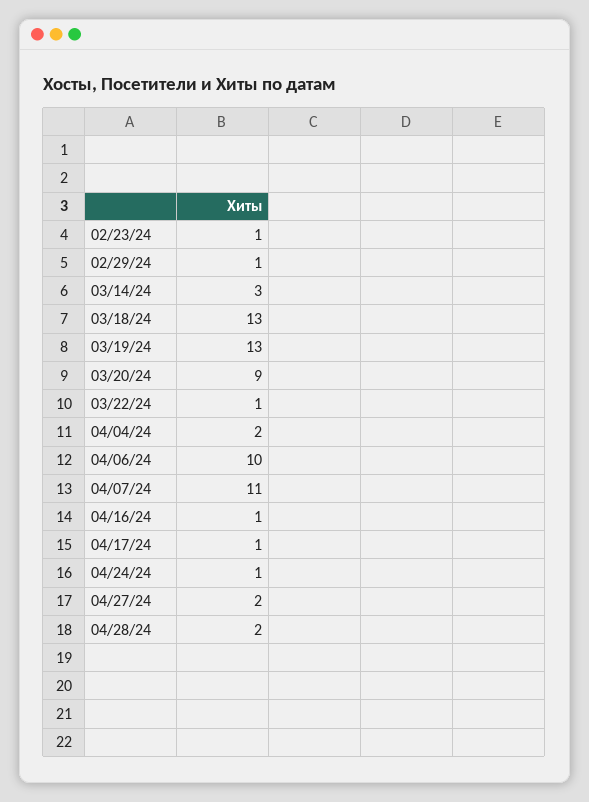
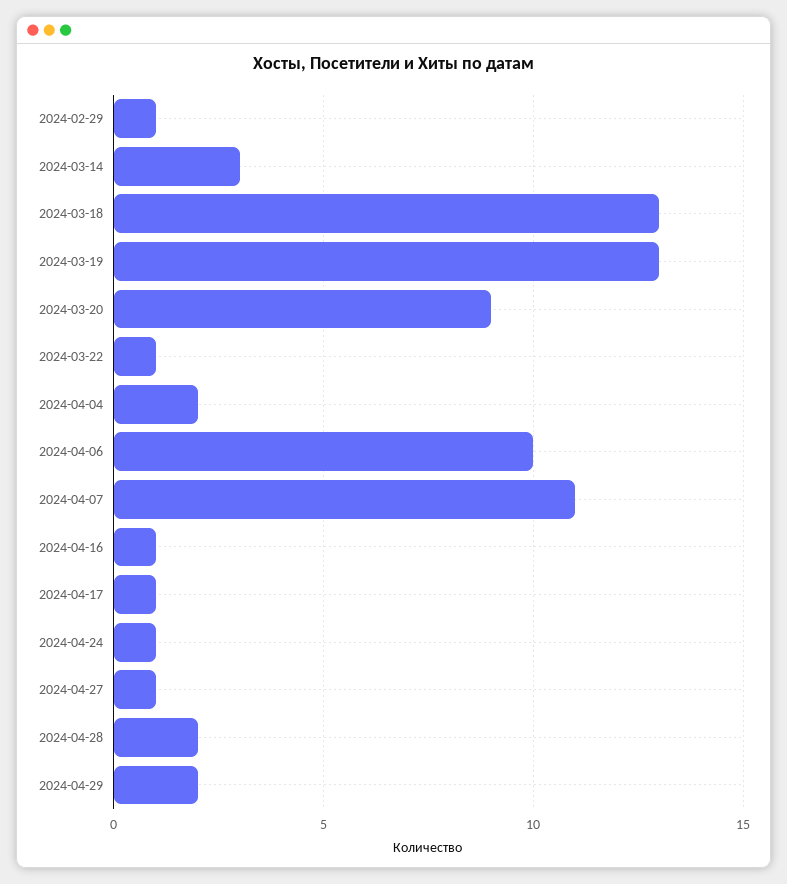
02/23/24: 1 -> none
04/27/24: 2 -> 1
2024-04-29: none -> 2

